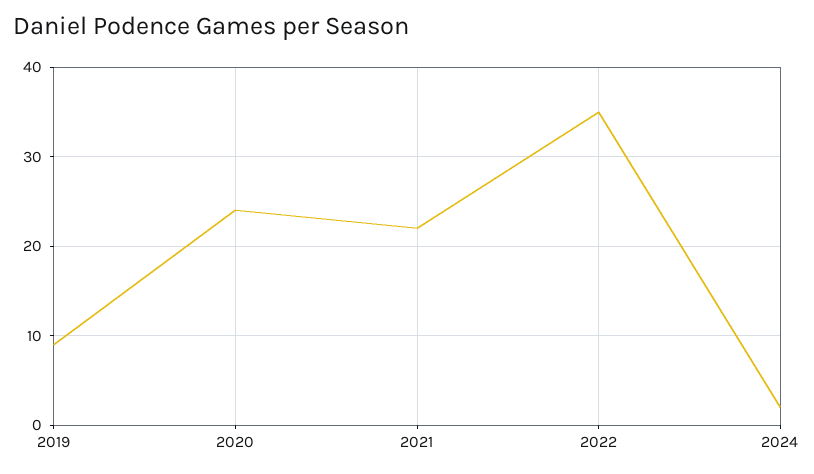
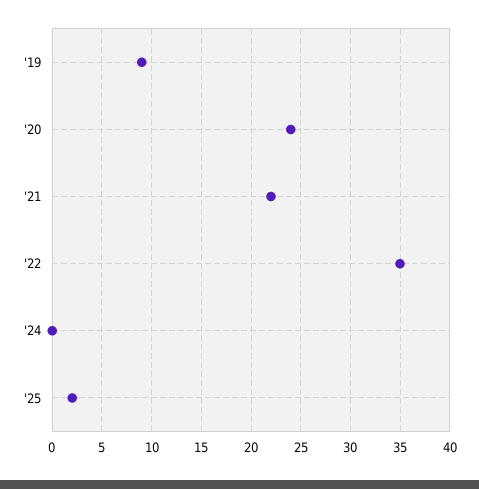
2024: 2 -> 0
'25: none -> 2

